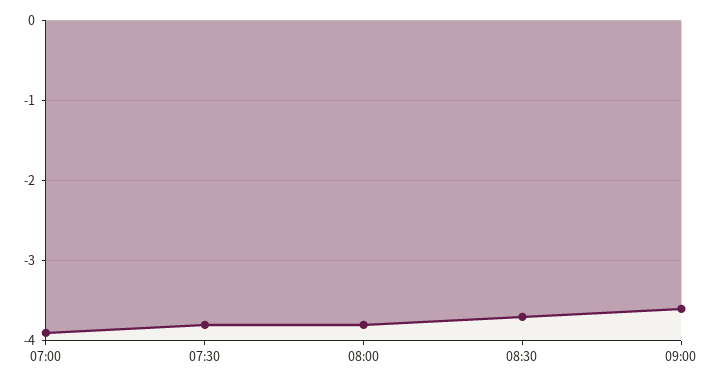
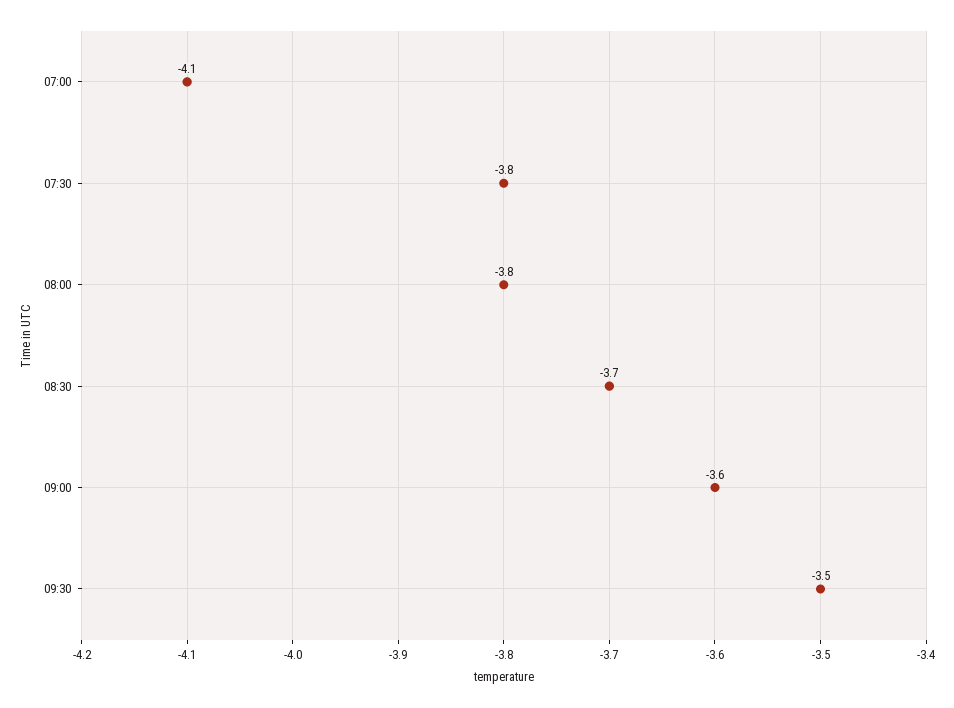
07:00: -3.9 -> -4.1
09:30: none -> -3.5

